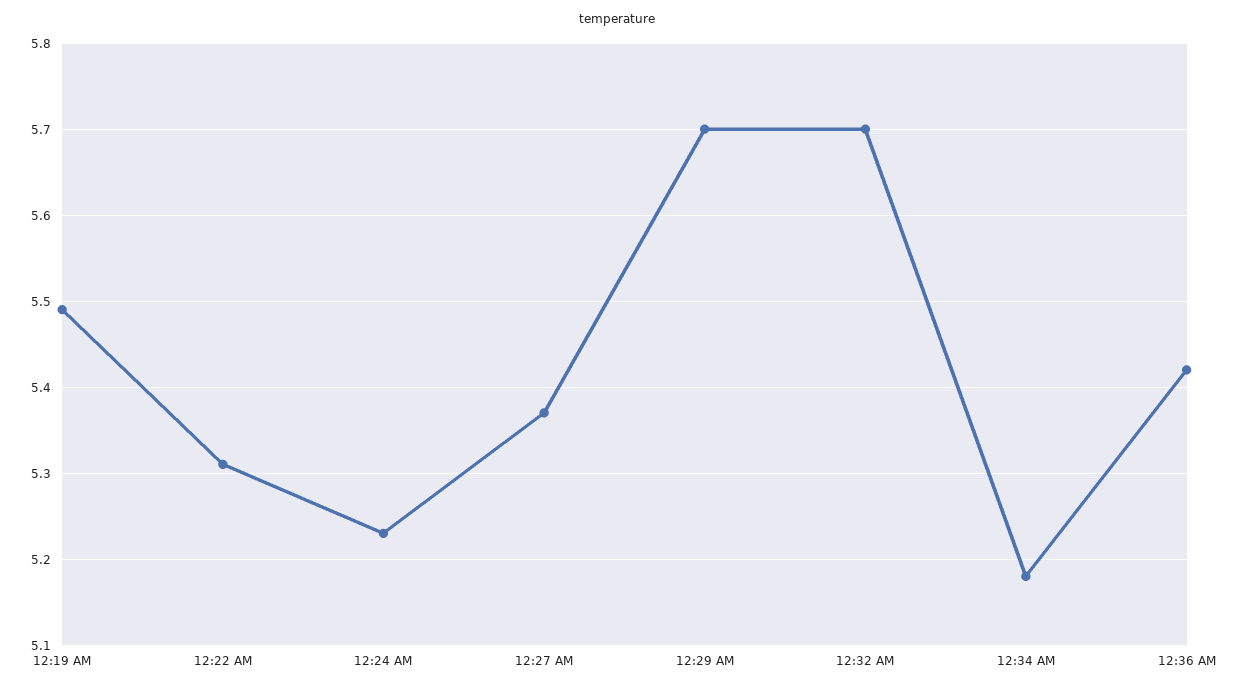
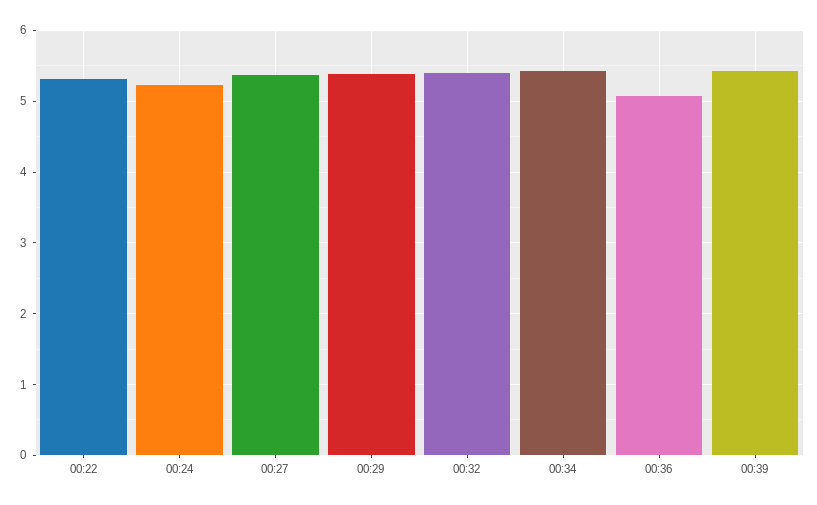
12:19 AM: 5.49 -> none
12:29 AM: 5.7 -> 5.4
12:32 AM: 5.7 -> 5.4
12:34 AM: 5.18 -> 5.4
12:36 AM: 5.42 -> 5.1
00:39: none -> 5.4

